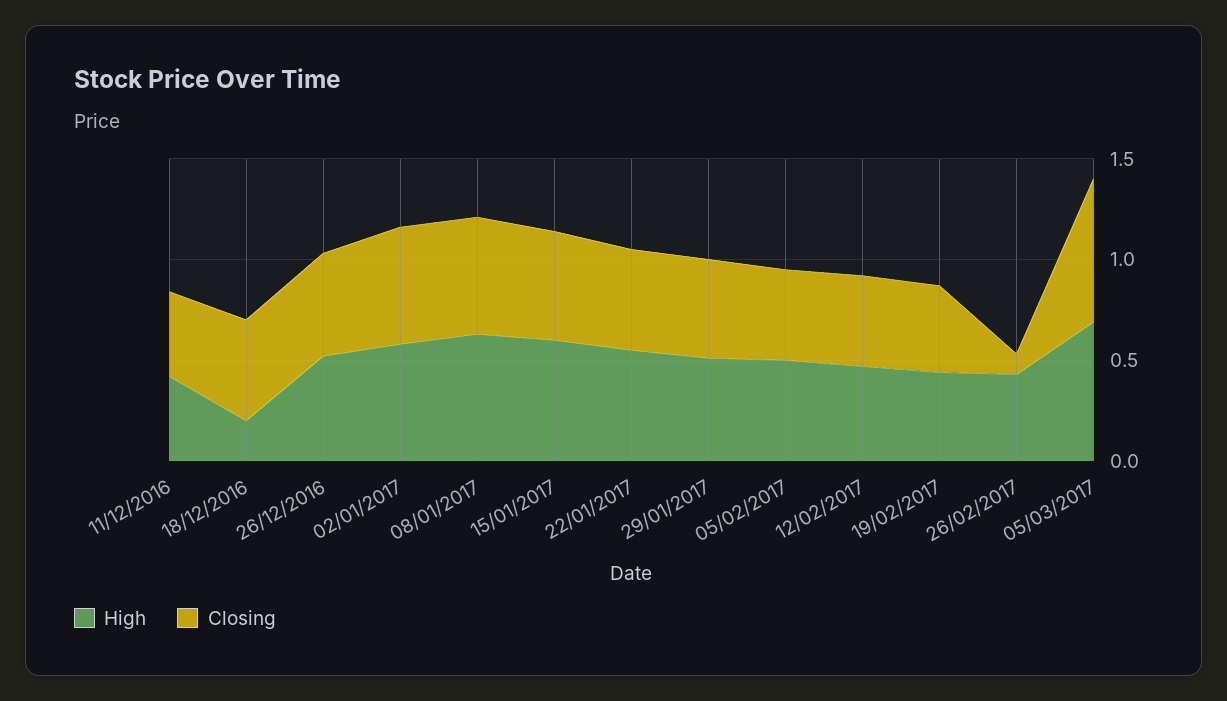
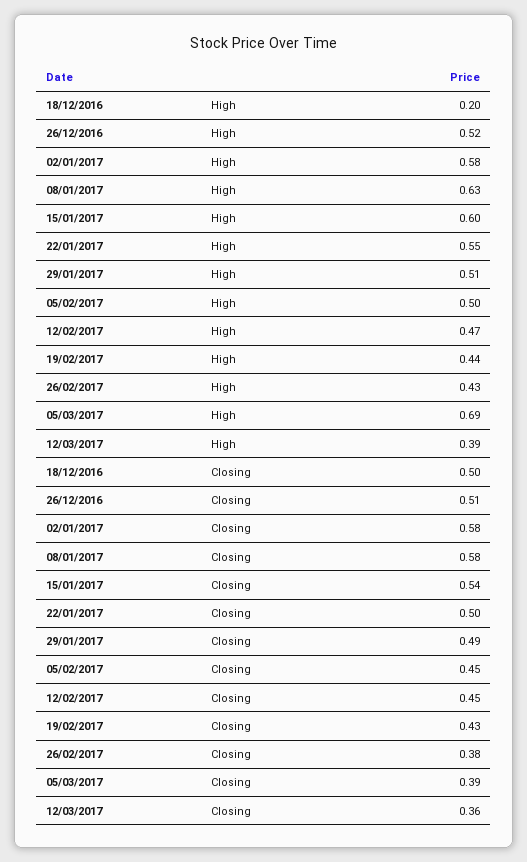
High, 11/12/2016: 0.4 -> none
Closing, 11/12/2016: 0.4 -> none
Closing, 26/02/2017: 0.1 -> 0.38
Closing, 05/03/2017: 0.7 -> 0.39
High, 12/03/2017: none -> 0.39
Closing, 12/03/2017: none -> 0.36

